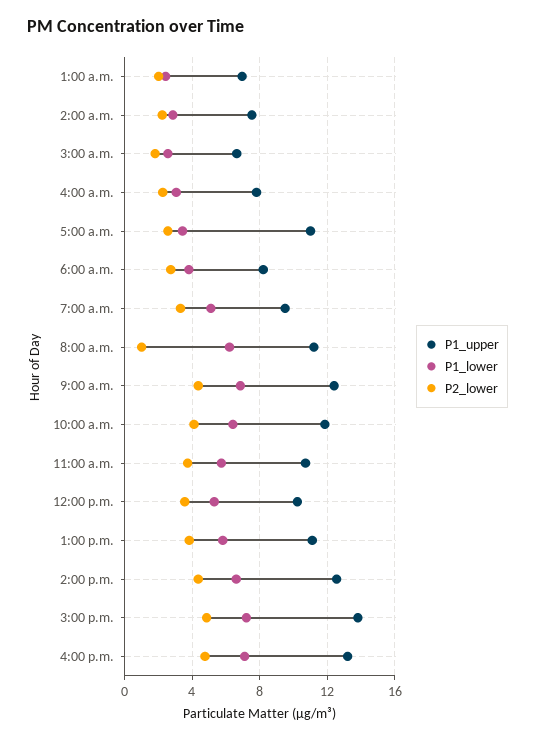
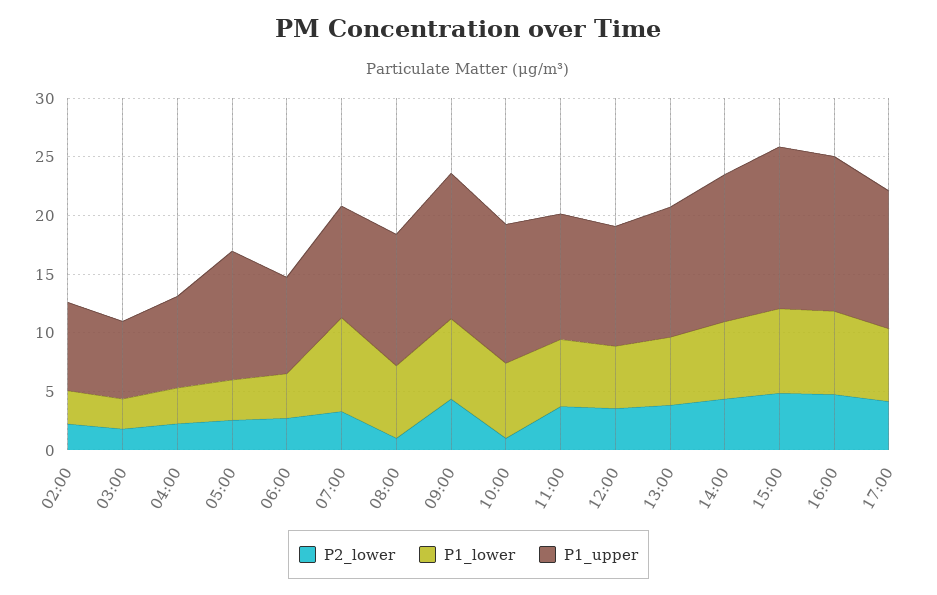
P1_upper, 1:00 a.m.: 7 -> none
P1_lower, 1:00 a.m.: 2.5 -> none
P2_lower, 1:00 a.m.: 2 -> none
P1_lower, 7:00 a.m.: 5 -> 8
P2_lower, 10:00 a.m.: 4 -> 1
P2_lower, 17:00: none -> 4
P1_lower, 17:00: none -> 6
P1_upper, 17:00: none -> 12

